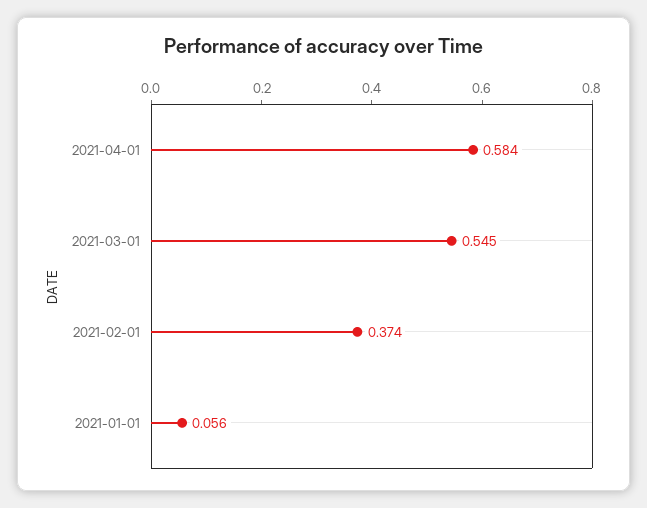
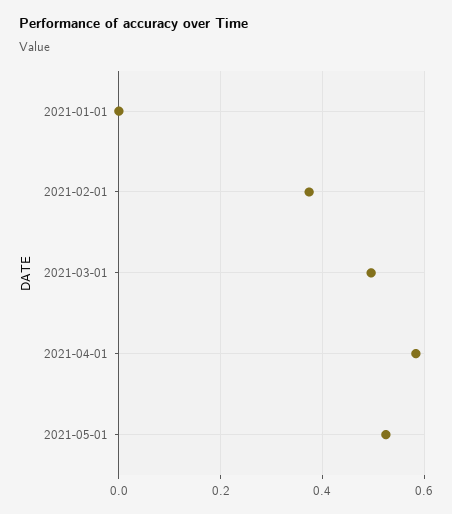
2021-03-01: 0.545 -> 0.5
2021-01-01: 0.056 -> 0
2021-05-01: none -> 0.52

